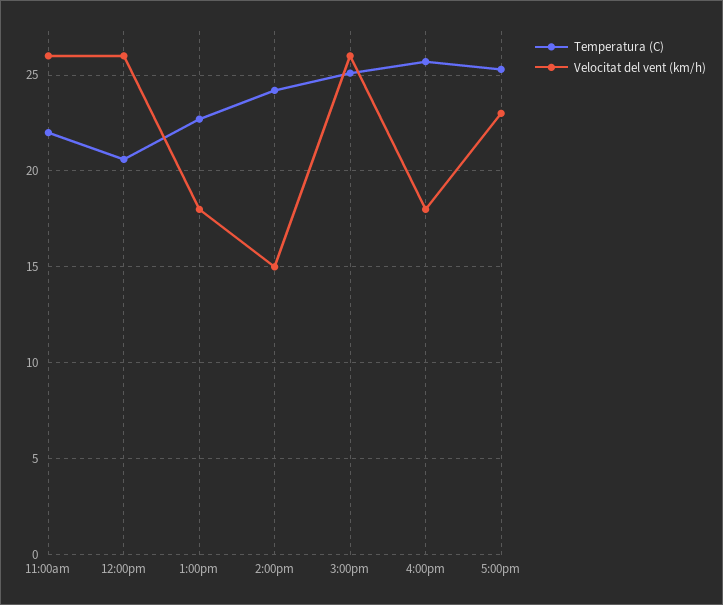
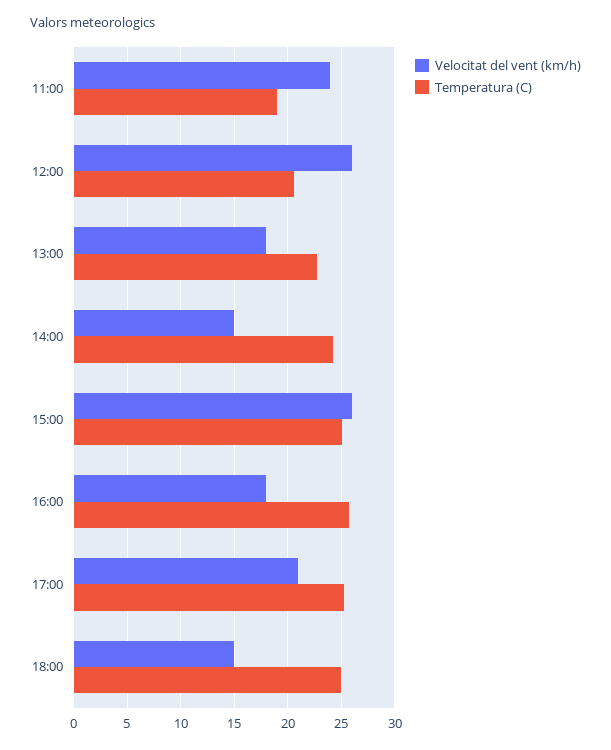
Temperatura (C), 11:00am: 22 -> 19
Velocitat del vent (km/h), 11:00am: 26 -> 24
Velocitat del vent (km/h), 5:00pm: 23 -> 21
Velocitat del vent (km/h), 18:00: none -> 15
Temperatura (C), 18:00: none -> 25

